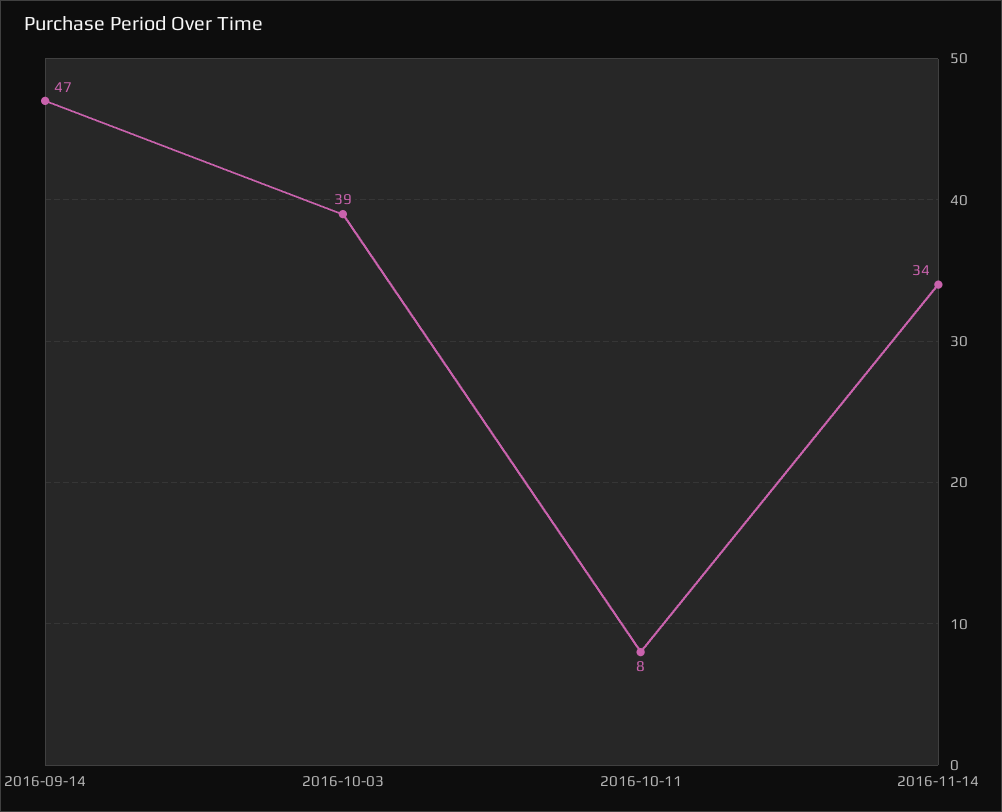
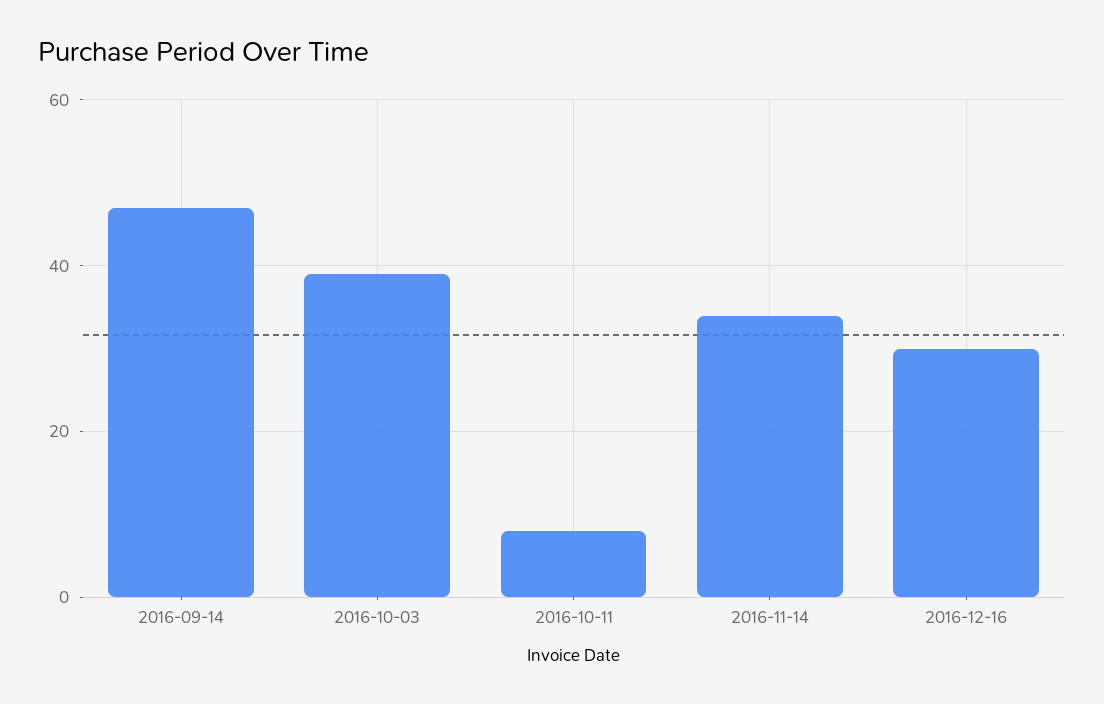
2016-12-16: none -> 30

